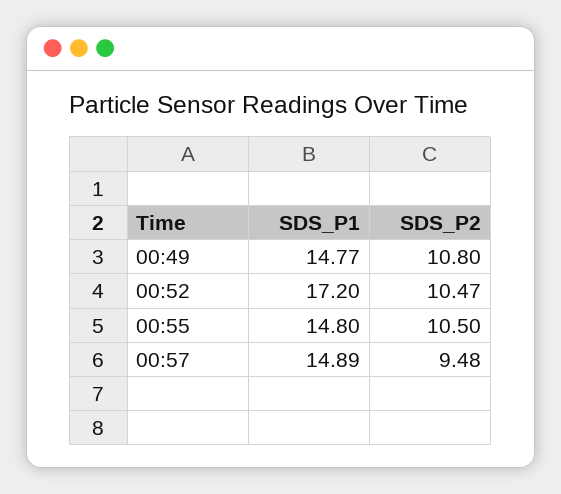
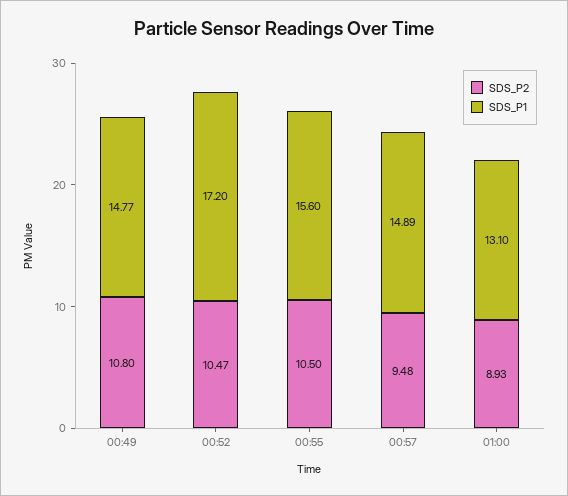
SDS_P1, 00:55: 14.8 -> 15.6
SDS_P2, 01:00: none -> 8.93
SDS_P1, 01:00: none -> 13.1

